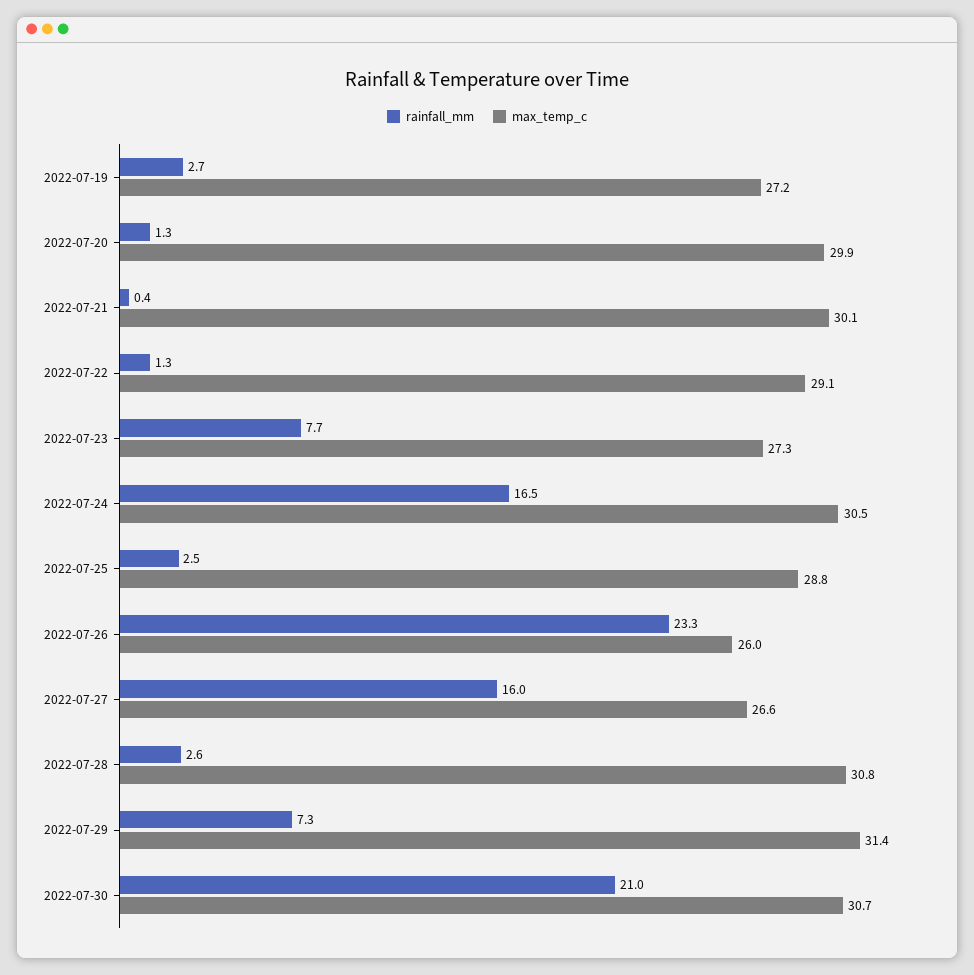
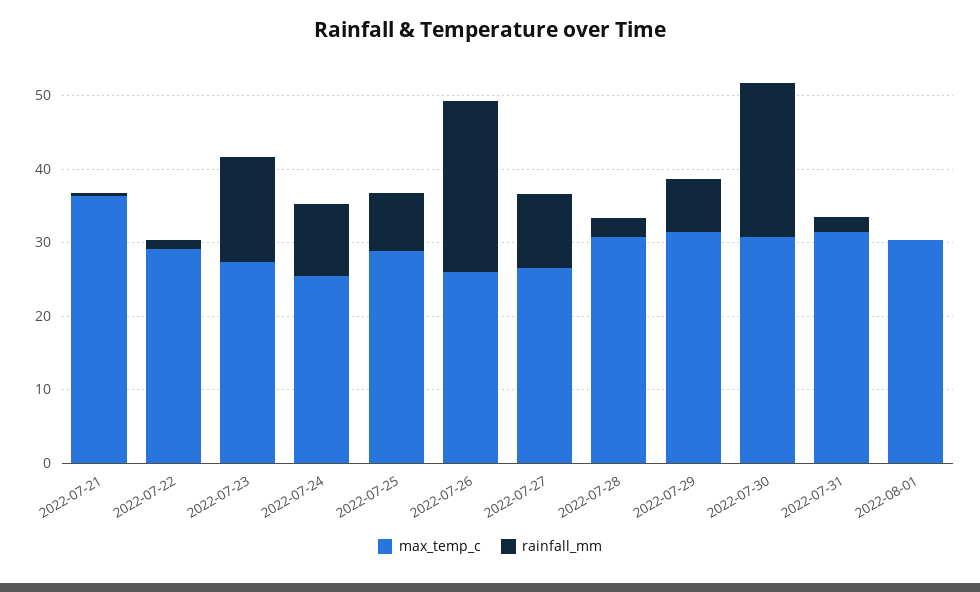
rainfall_mm, 2022-07-19: 2.7 -> none
max_temp_c, 2022-07-19: 27.2 -> none
rainfall_mm, 2022-07-20: 1.3 -> none
max_temp_c, 2022-07-20: 29.9 -> none
max_temp_c, 2022-07-21: 30.1 -> 36
rainfall_mm, 2022-07-23: 7.7 -> 14
rainfall_mm, 2022-07-24: 16.5 -> 10
max_temp_c, 2022-07-24: 30.5 -> 26
rainfall_mm, 2022-07-25: 2.5 -> 8
rainfall_mm, 2022-07-27: 16 -> 10
max_temp_c, 2022-07-31: none -> 32
rainfall_mm, 2022-07-31: none -> 2
max_temp_c, 2022-08-01: none -> 30
rainfall_mm, 2022-08-01: none -> 0

